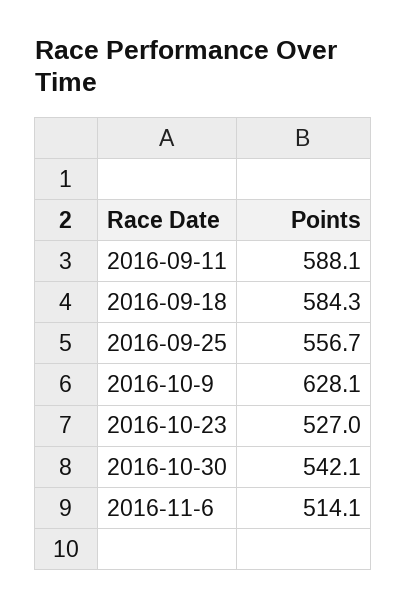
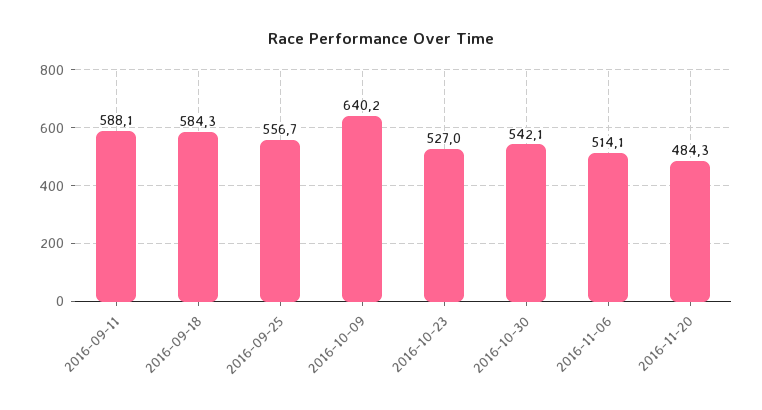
2016-10-9: 628.1 -> 640.2
2016-11-20: none -> 484.3

